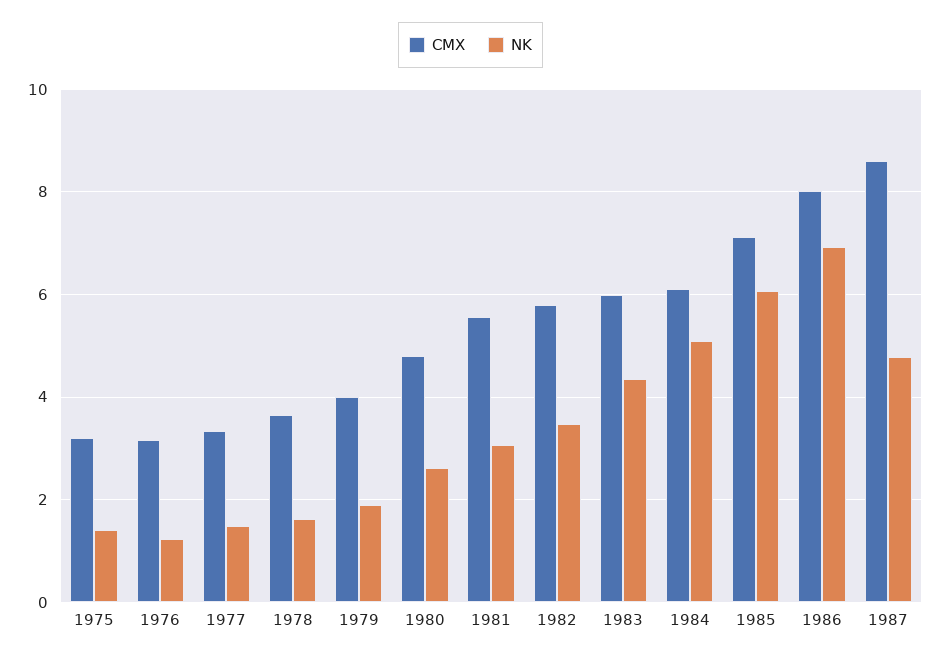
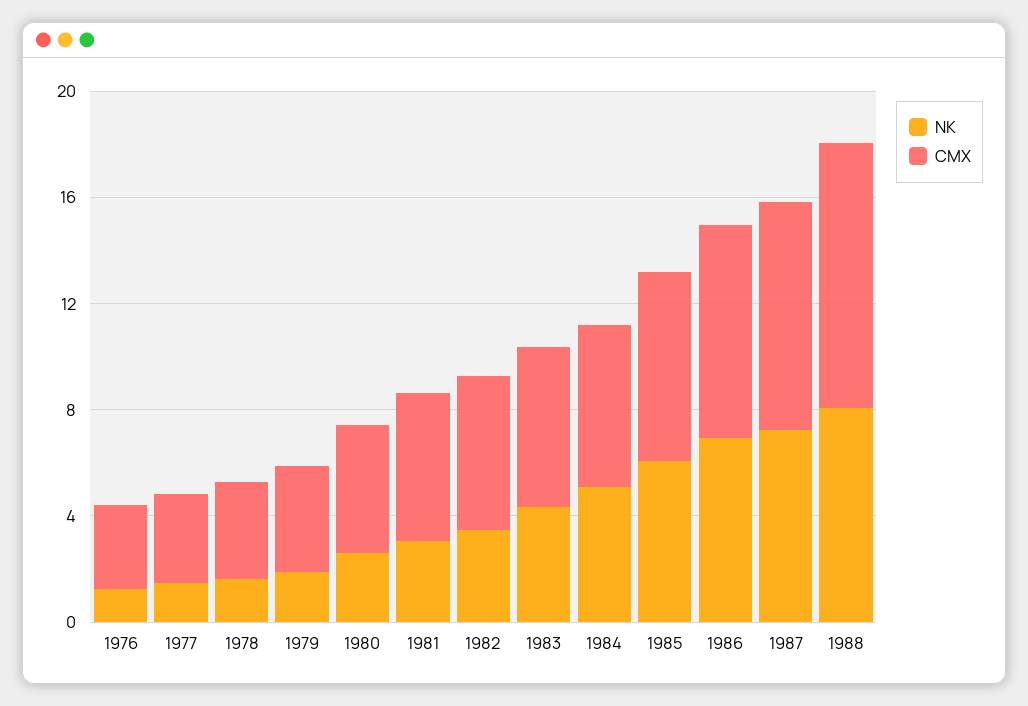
CMX, 1975: 3.2 -> none
NK, 1975: 1.4 -> none
NK, 1987: 4.8 -> 7
NK, 1988: none -> 8
CMX, 1988: none -> 10

